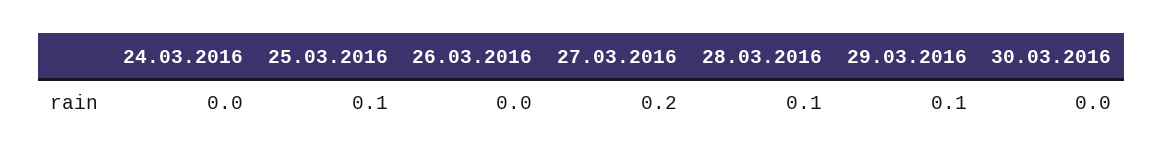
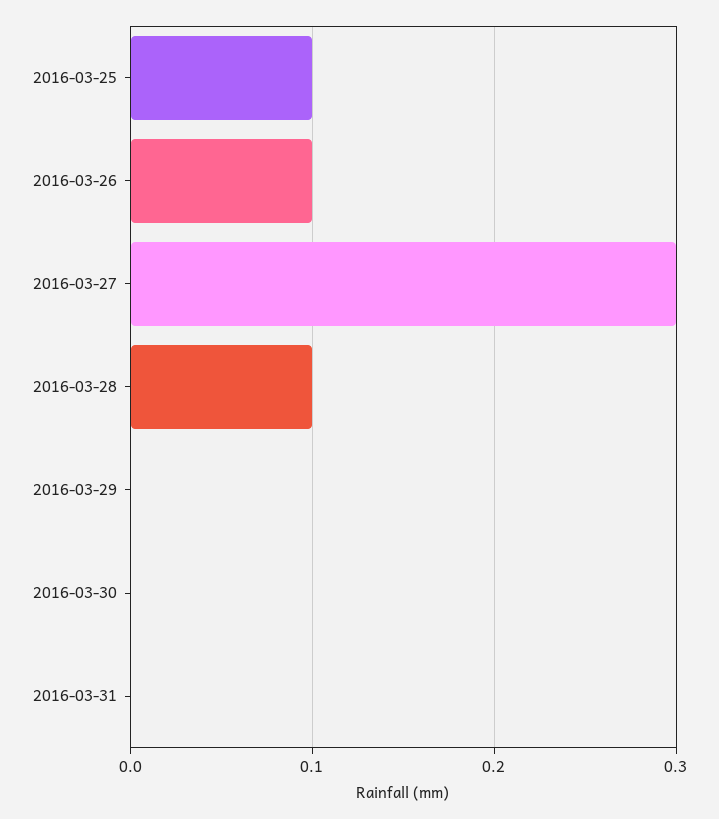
24.03.2016: 0 -> none
26.03.2016: 0 -> 0.1
27.03.2016: 0.2 -> 0.3
29.03.2016: 0.1 -> 0
2016-03-31: none -> 0

